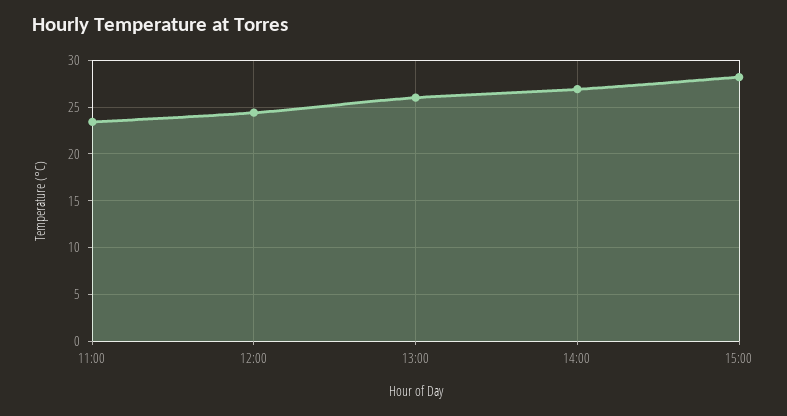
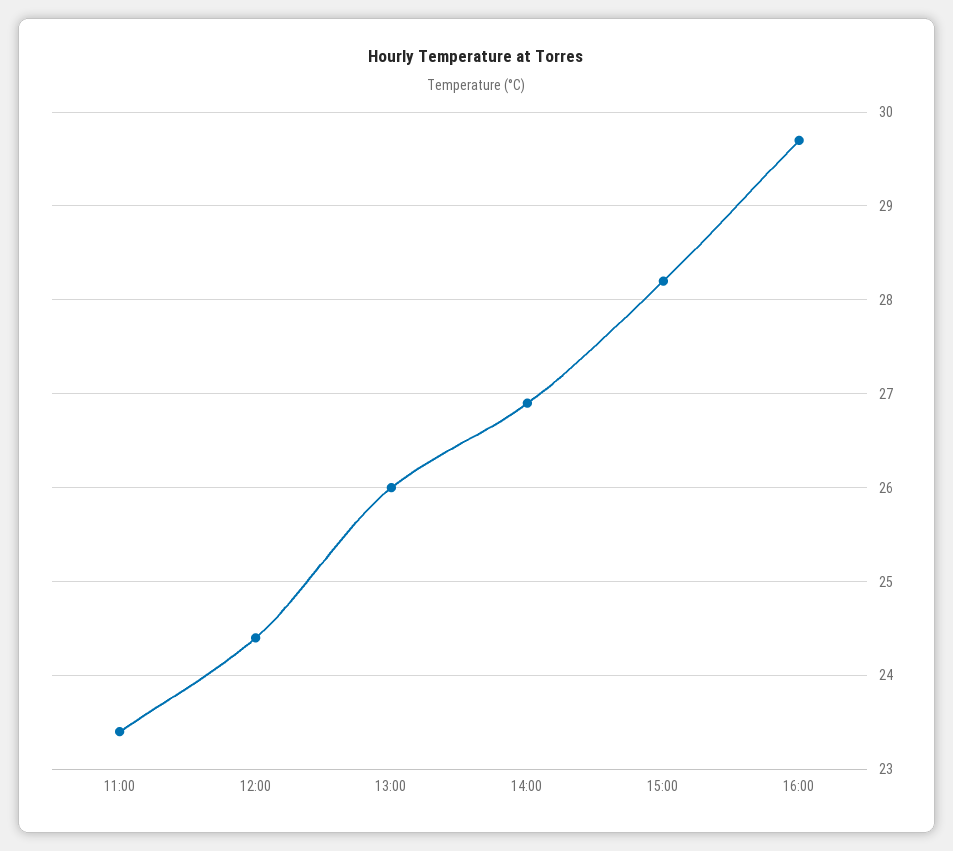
16:00: none -> 29.7

